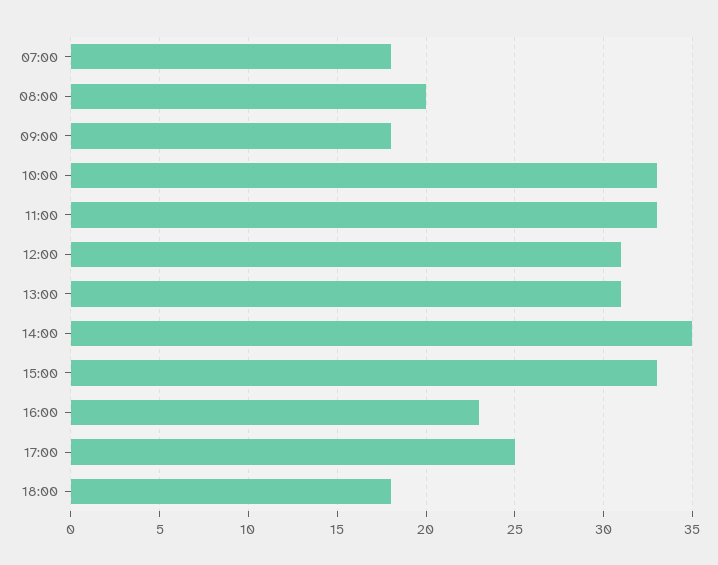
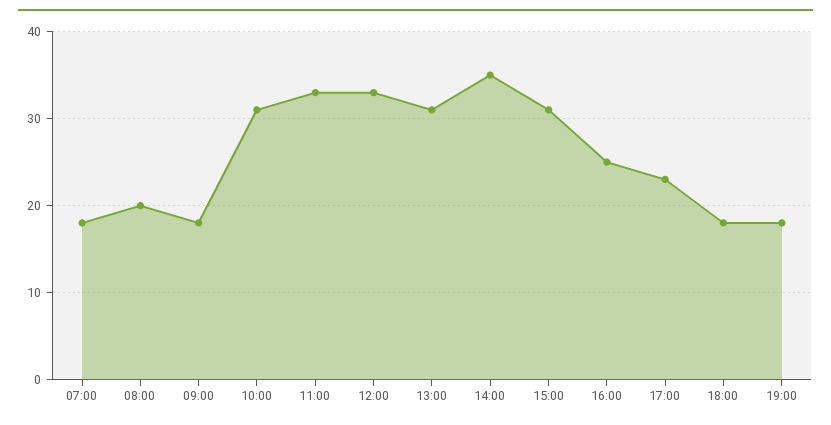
10:00: 33 -> 31
12:00: 31 -> 33
15:00: 33 -> 31
16:00: 23 -> 25
17:00: 25 -> 23
19:00: none -> 18

